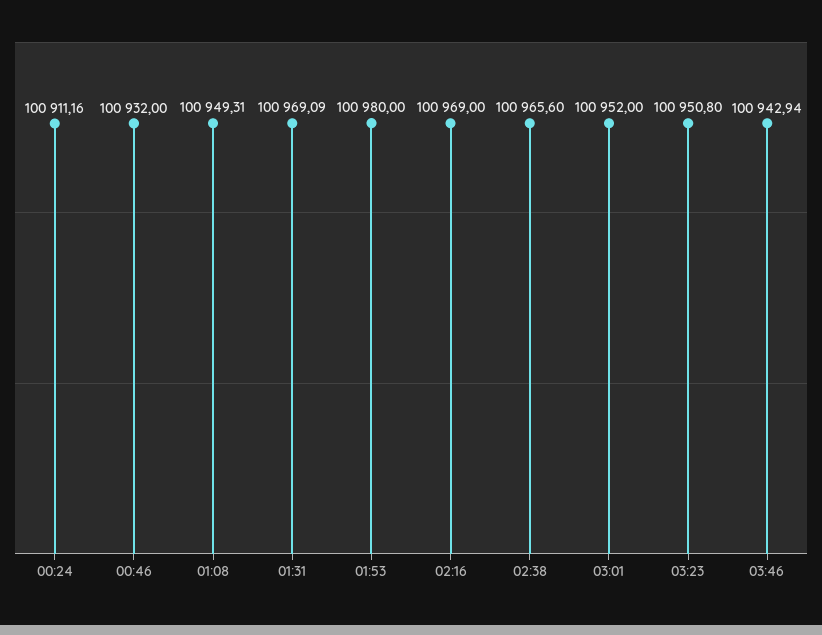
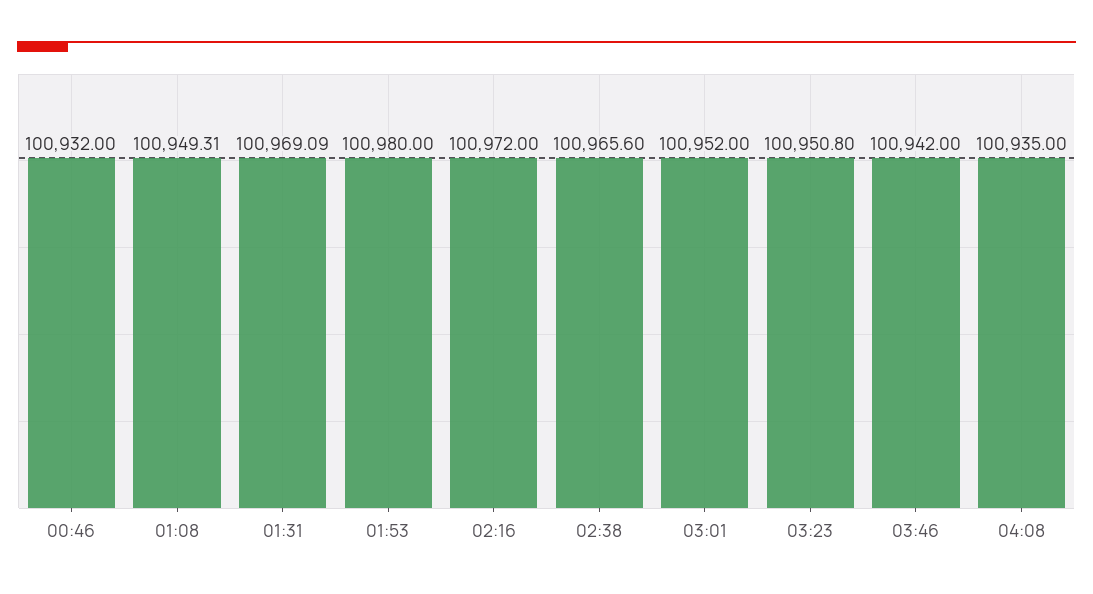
00:24: 100911.16 -> none
02:16: 100969 -> 100972
03:46: 100942.94 -> 100942
04:08: none -> 100935

